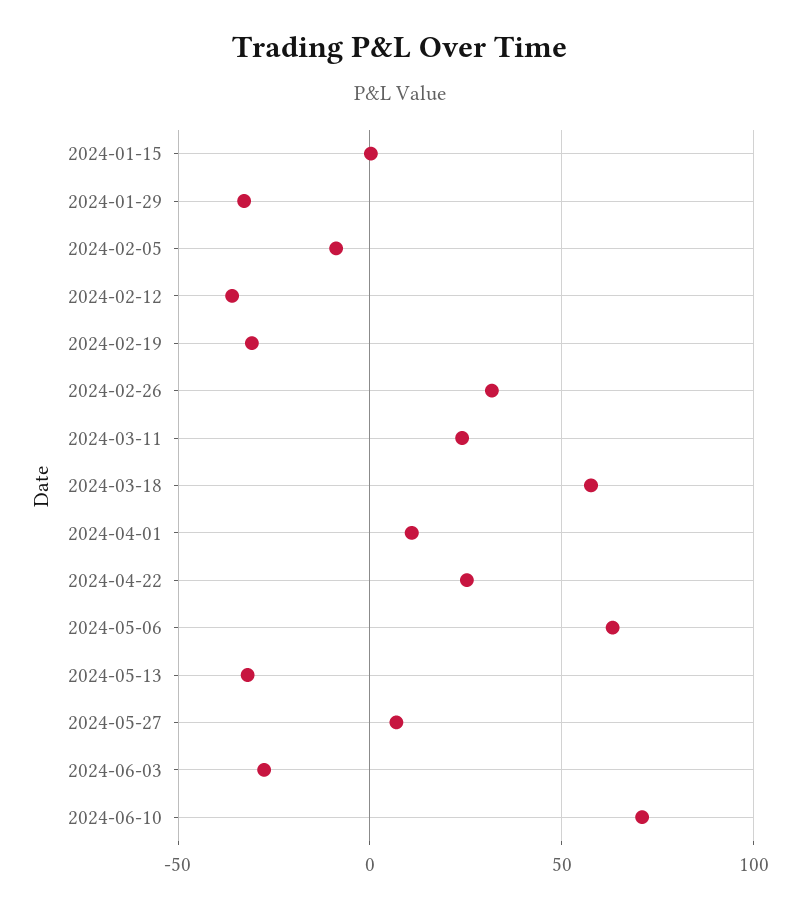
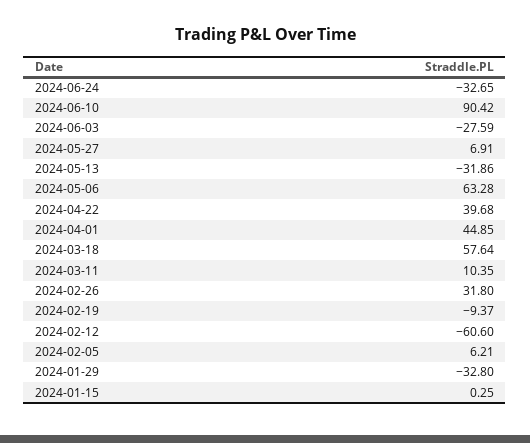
2024-02-05: -10 -> 6.21
2024-02-12: -35 -> -60.6
2024-02-19: -30 -> -9.37
2024-03-11: 25 -> 10.35
2024-04-01: 10 -> 44.85
2024-04-22: 25 -> 39.68
2024-06-10: 70 -> 90.42
2024-06-24: none -> -32.65

